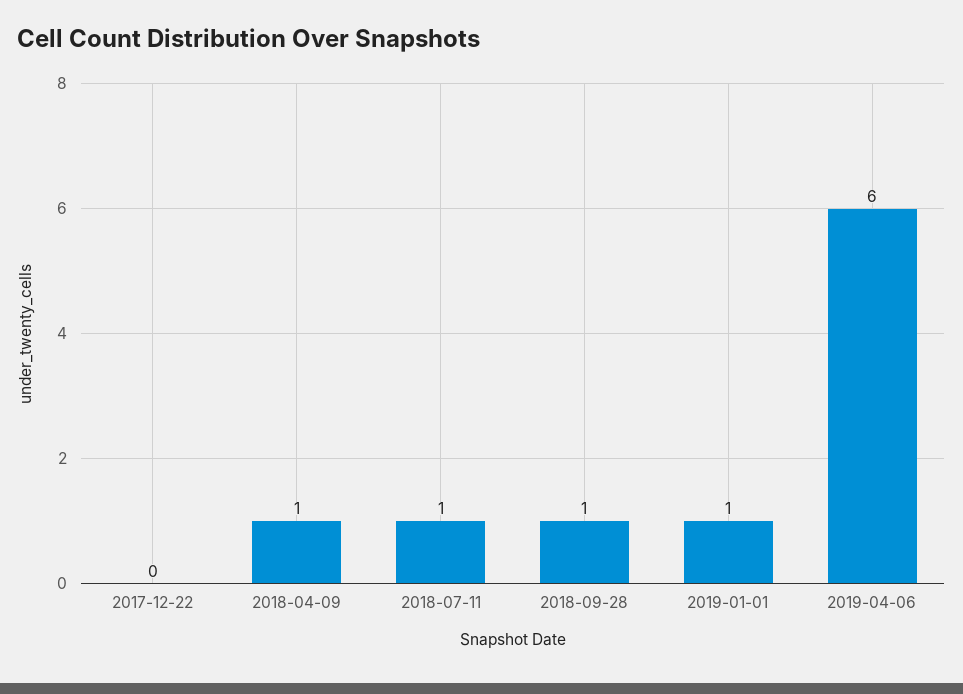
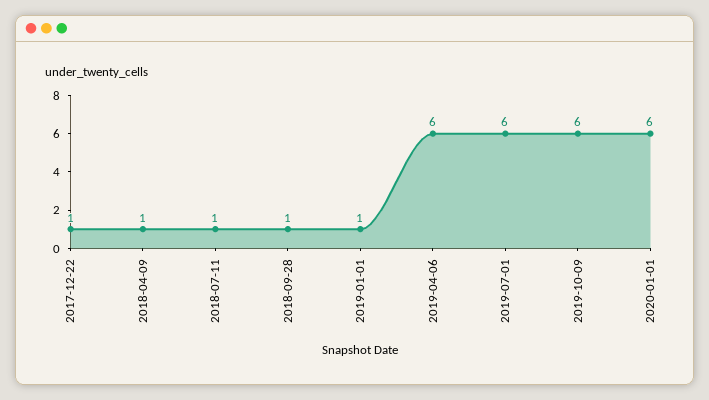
2017-12-22: 0 -> 1
2019-07-01: none -> 6
2019-10-09: none -> 6
2020-01-01: none -> 6

